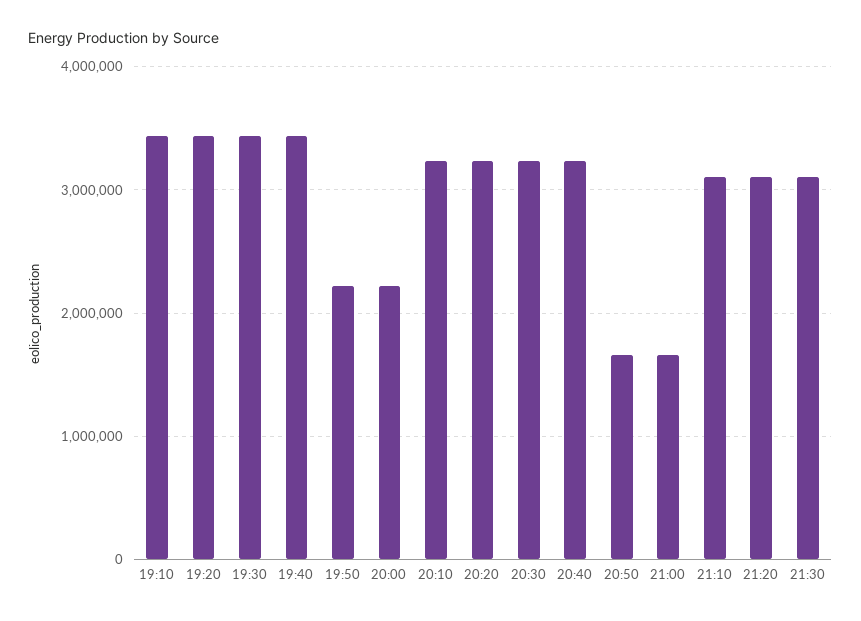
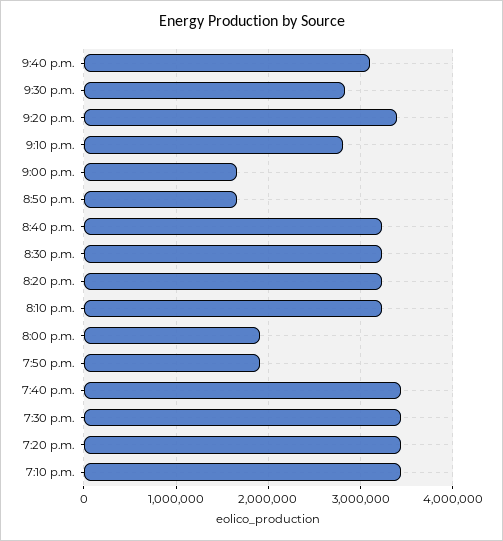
19:50: 2200000 -> 1900000
20:00: 2200000 -> 1900000
21:10: 3100000 -> 2800000
21:20: 3100000 -> 3400000
21:30: 3100000 -> 2800000
9:40 p.m.: none -> 3100000

